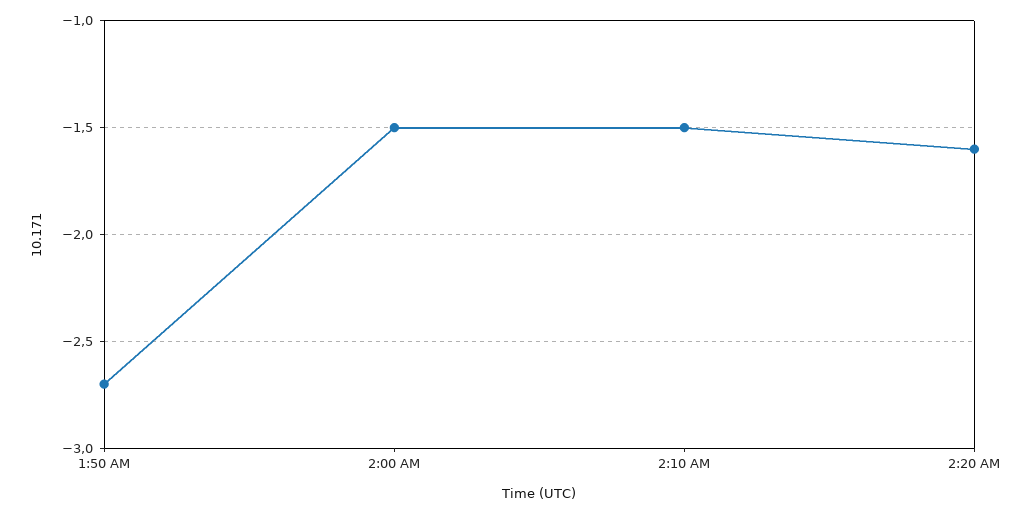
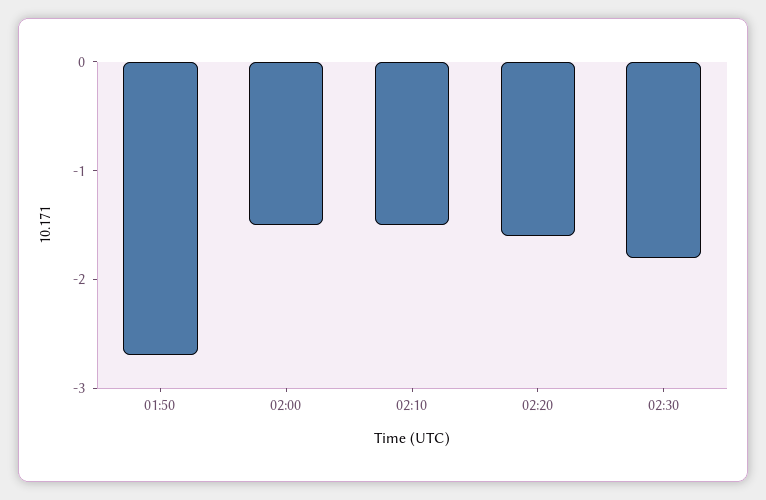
02:30: none -> -1.8

